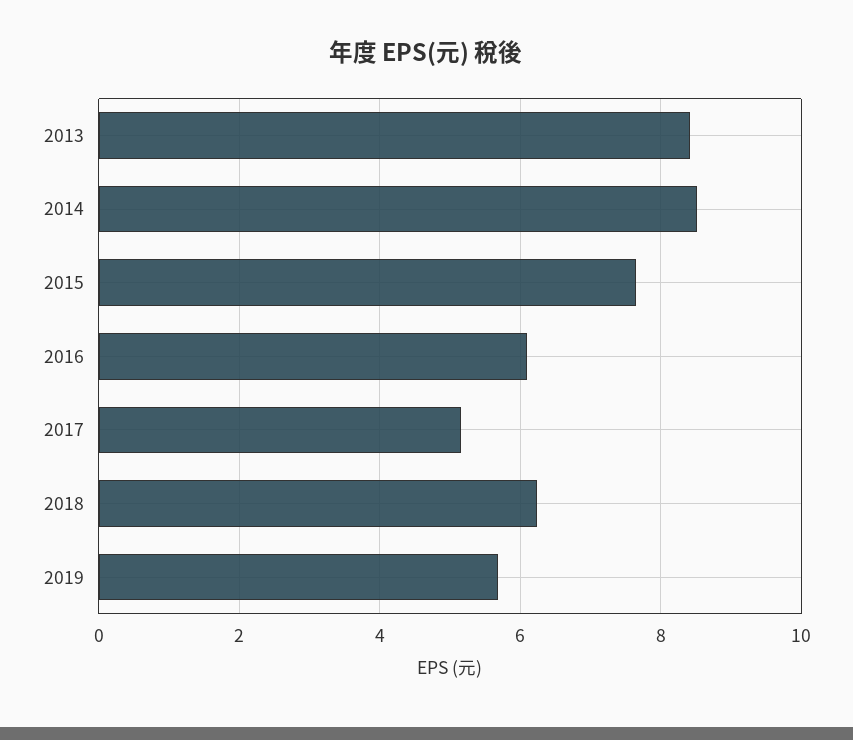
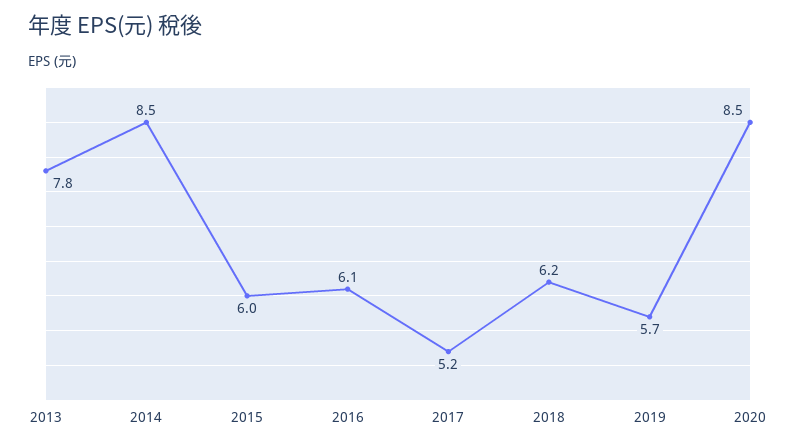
2013: 8.4 -> 7.8
2015: 7.6 -> 6
2020: none -> 8.5

